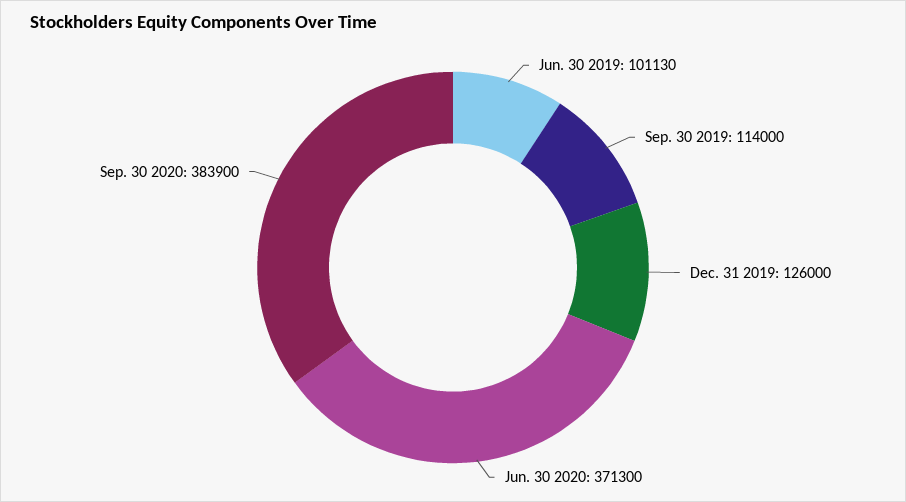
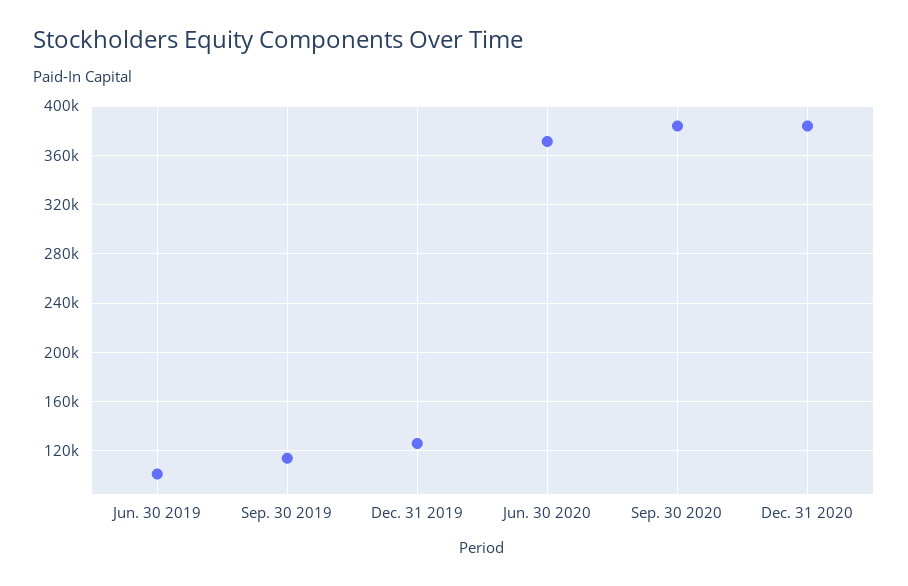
Dec. 31 2020: none -> 385000

